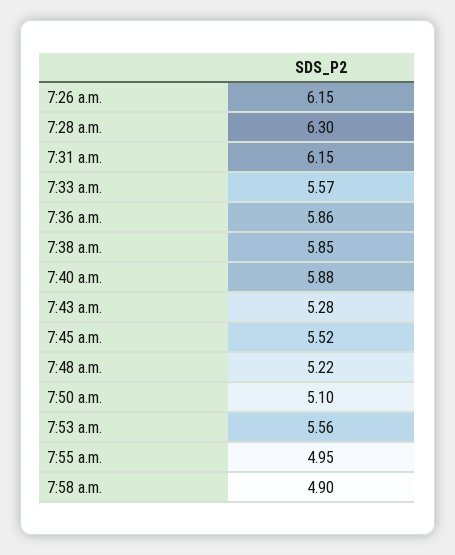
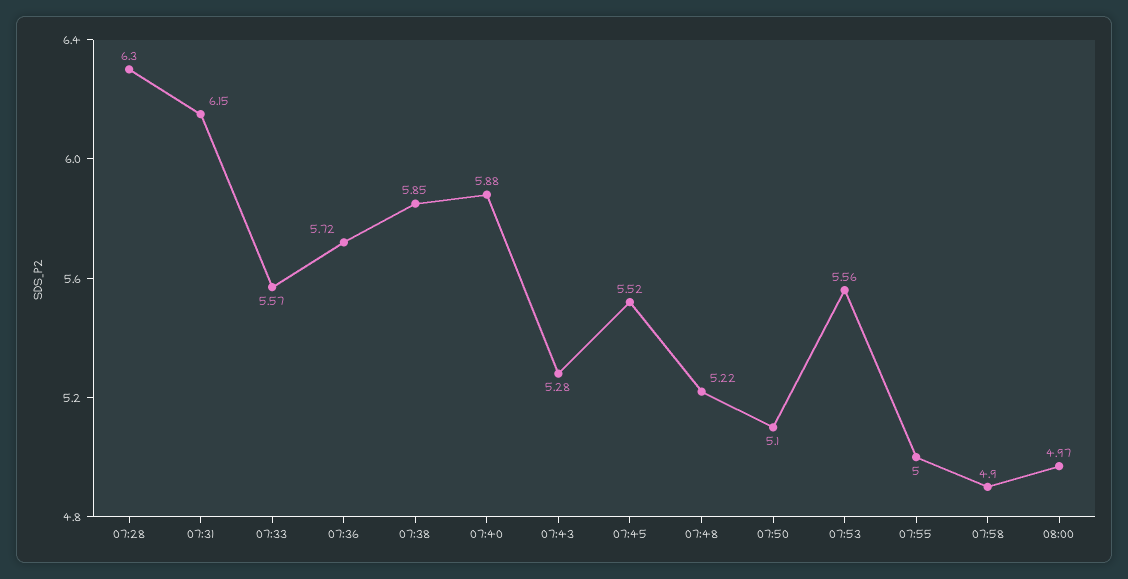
7:26 a.m.: 6.15 -> none
7:36 a.m.: 5.86 -> 5.72
7:55 a.m.: 4.95 -> 5
08:00: none -> 4.97

